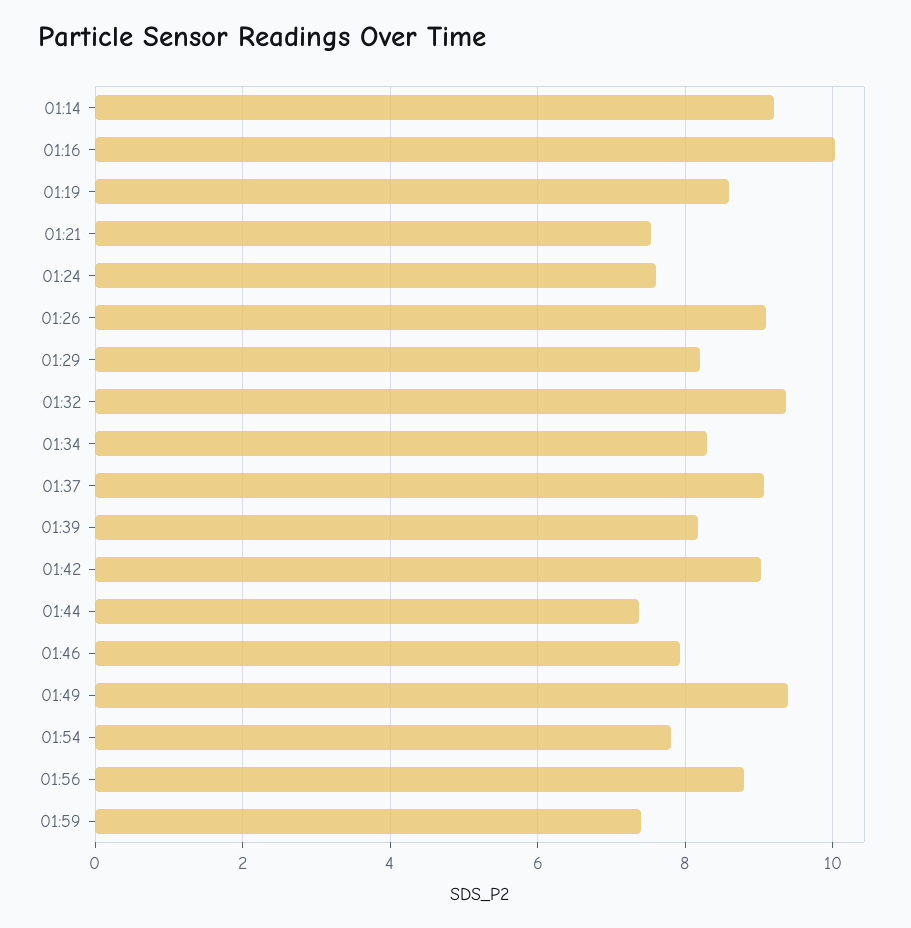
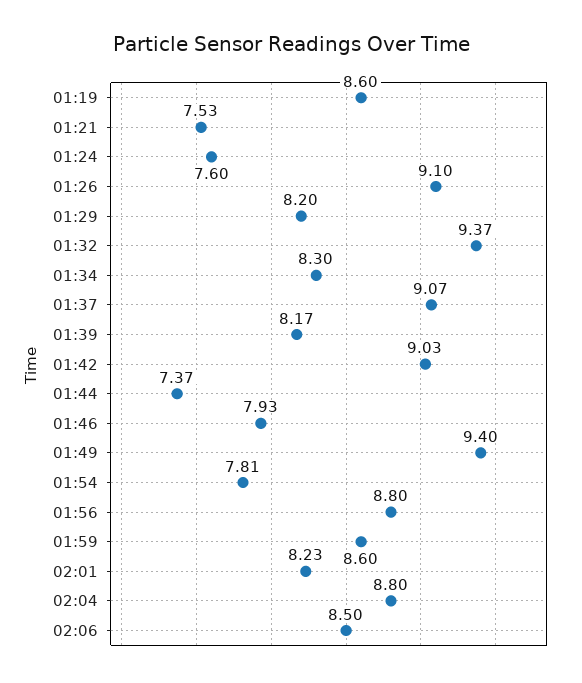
01:14: 9.2 -> none
01:16: 10 -> none
01:59: 7.4 -> 8.6
02:01: none -> 8.23
02:04: none -> 8.8
02:06: none -> 8.5

